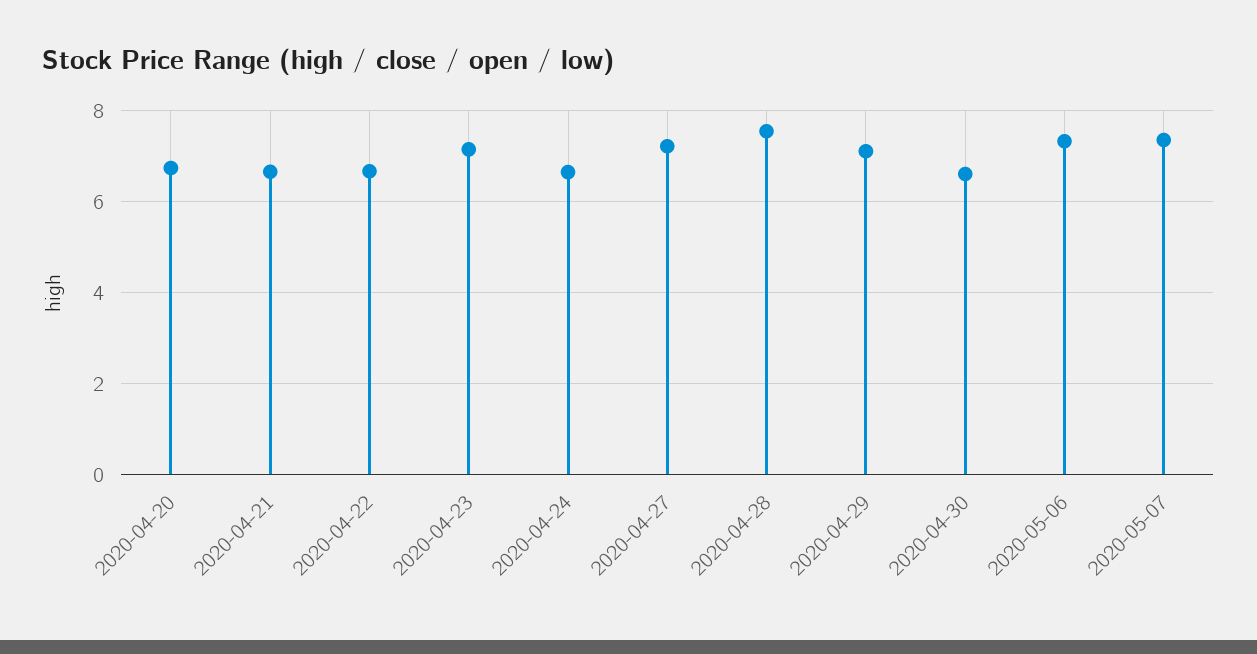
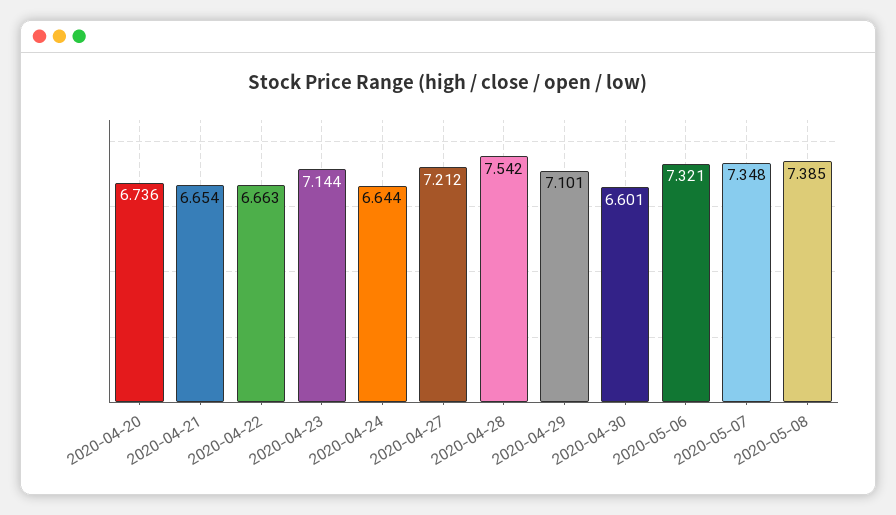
2020-05-08: none -> 7.385

